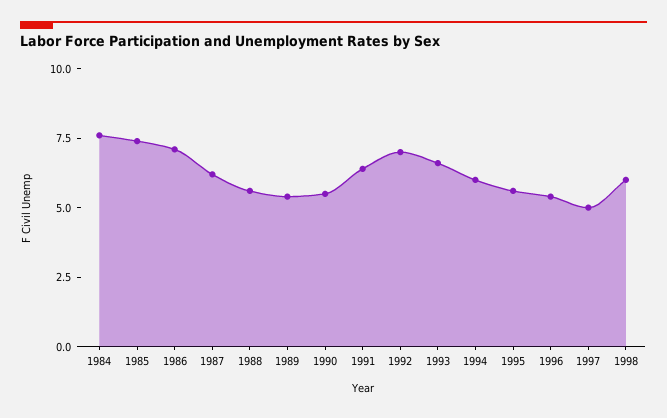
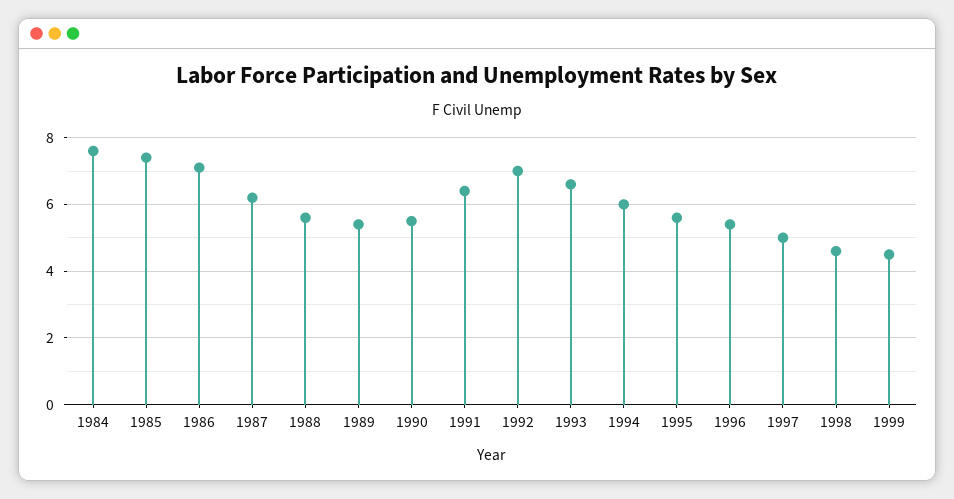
1998: 6 -> 4.5
1999: none -> 4.5

